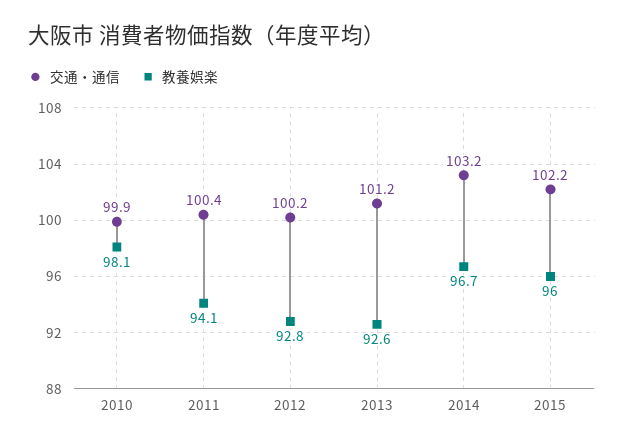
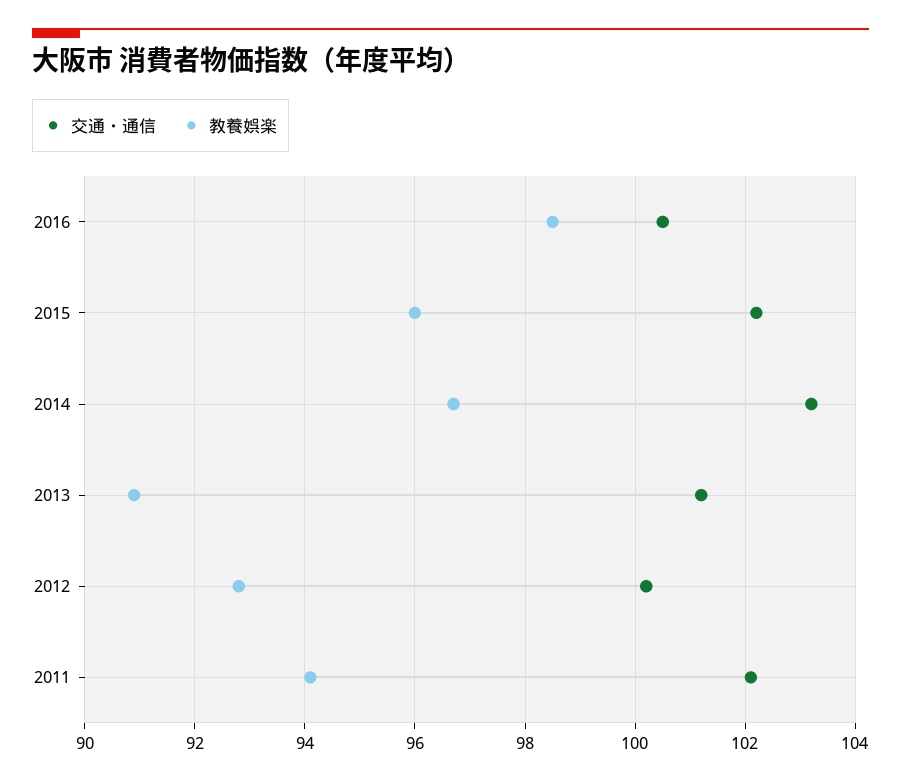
交通・通信, 2010: 99.9 -> none
教養娯楽, 2010: 98.1 -> none
交通・通信, 2011: 100.4 -> 102
教養娯楽, 2013: 92.6 -> 91
交通・通信, 2016: none -> 100.5
教養娯楽, 2016: none -> 98.5

